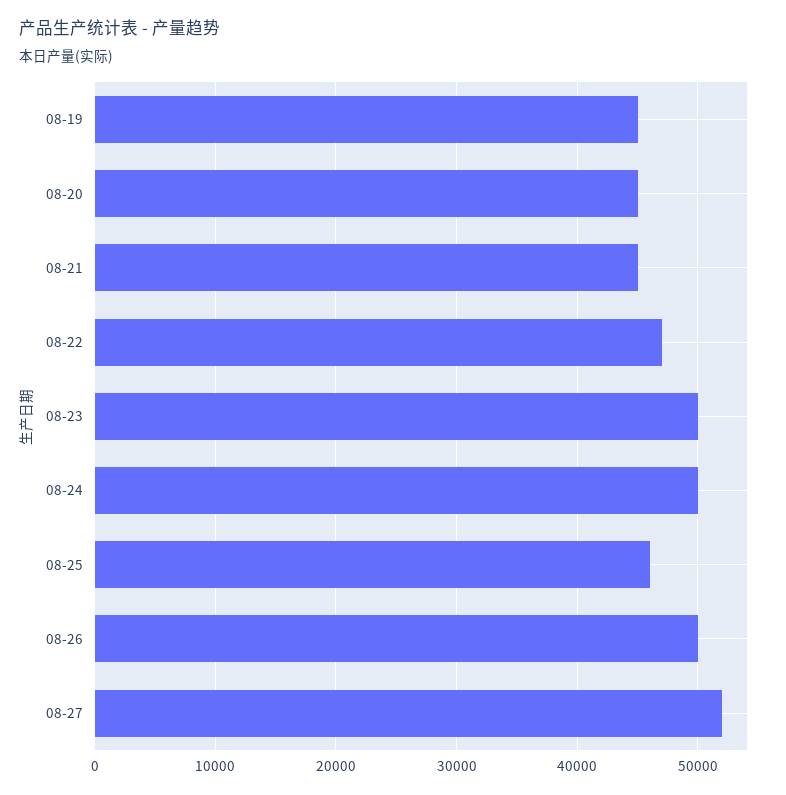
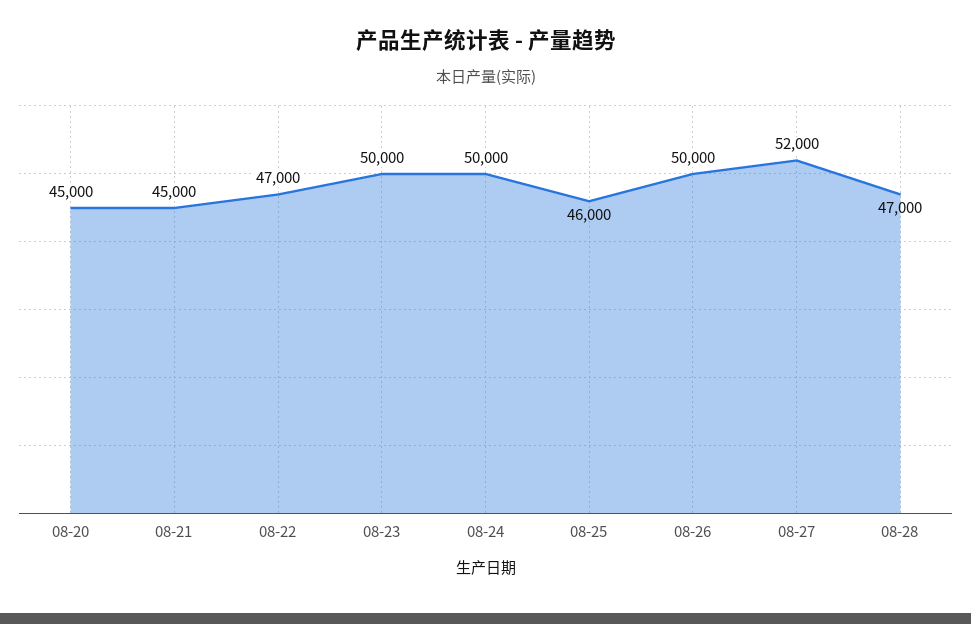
08-19: 45000 -> none
08-28: none -> 47000

